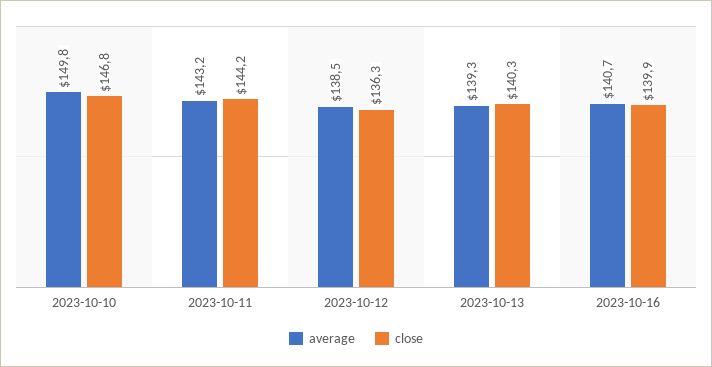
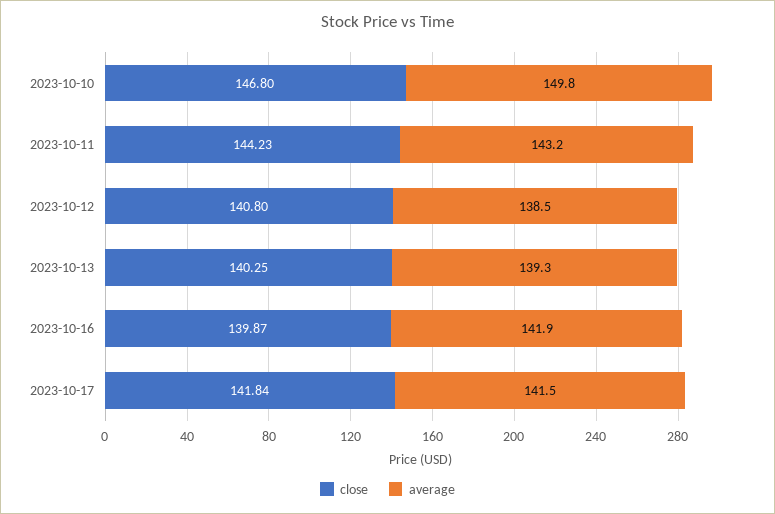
close, 2023-10-12: 136.3 -> 140.8
average, 2023-10-16: 140.7 -> 141.9
close, 2023-10-17: none -> 141.84
average, 2023-10-17: none -> 141.5

